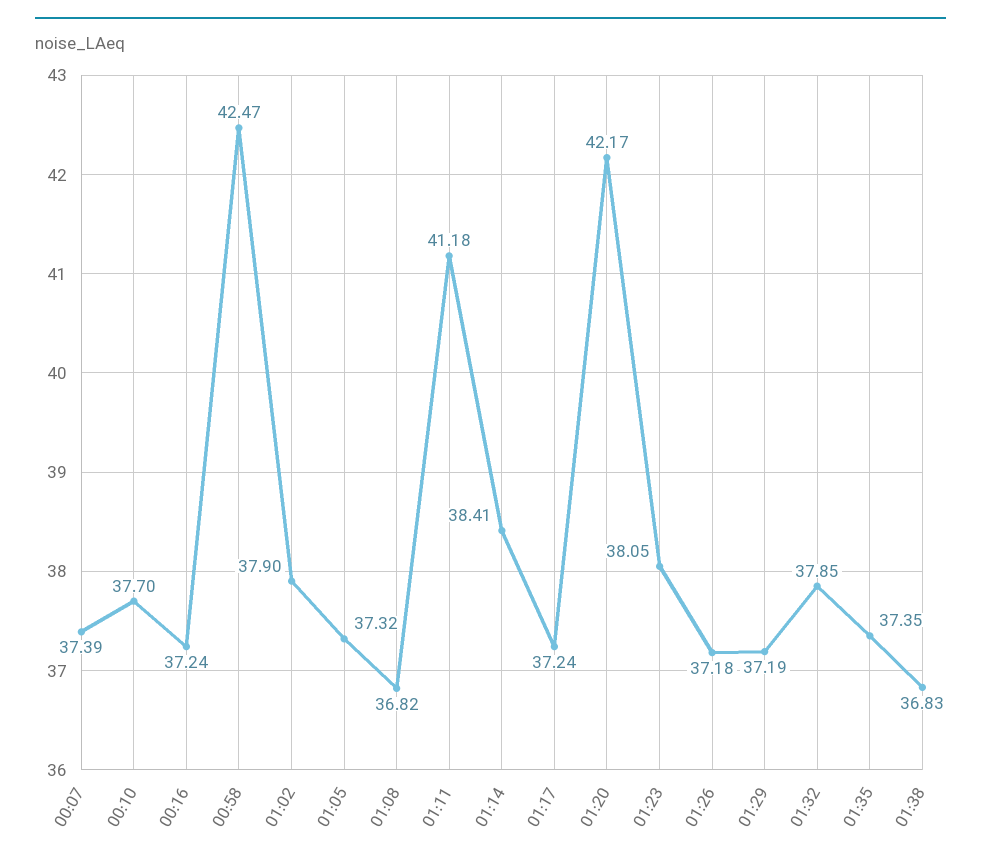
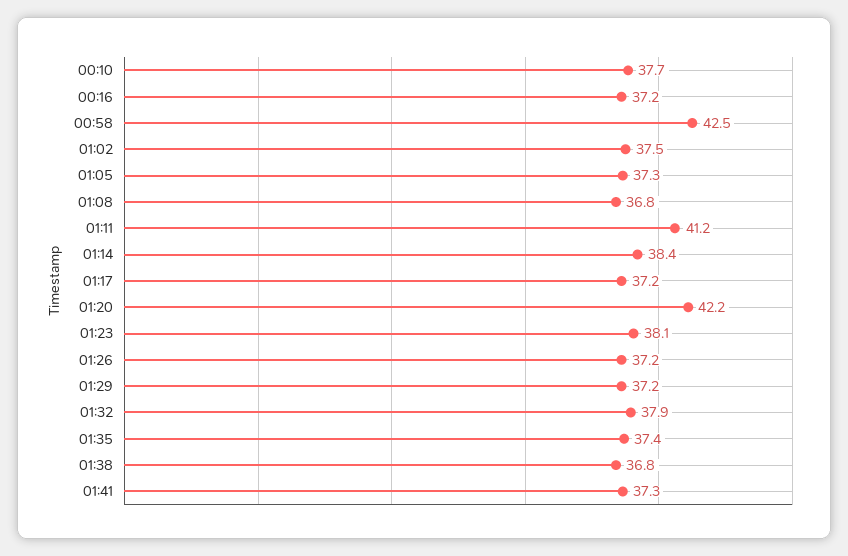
00:07: 37.39 -> none
01:02: 37.9 -> 37.5
01:41: none -> 37.3

